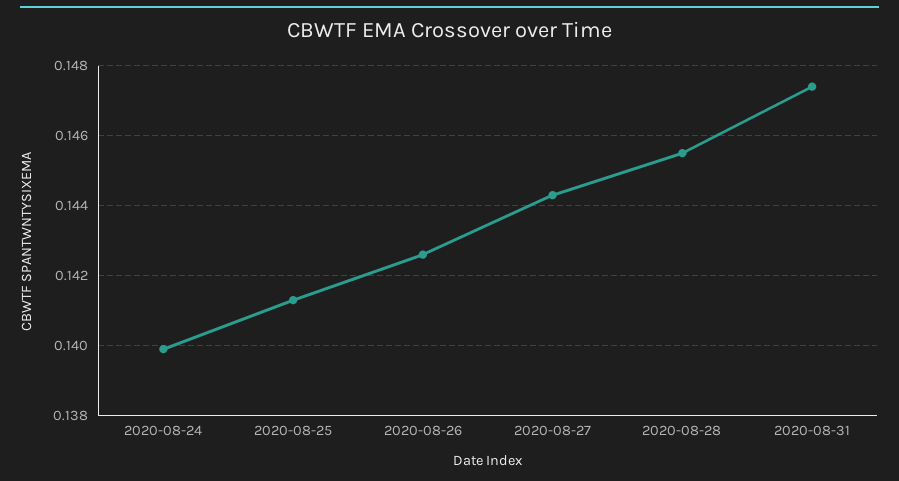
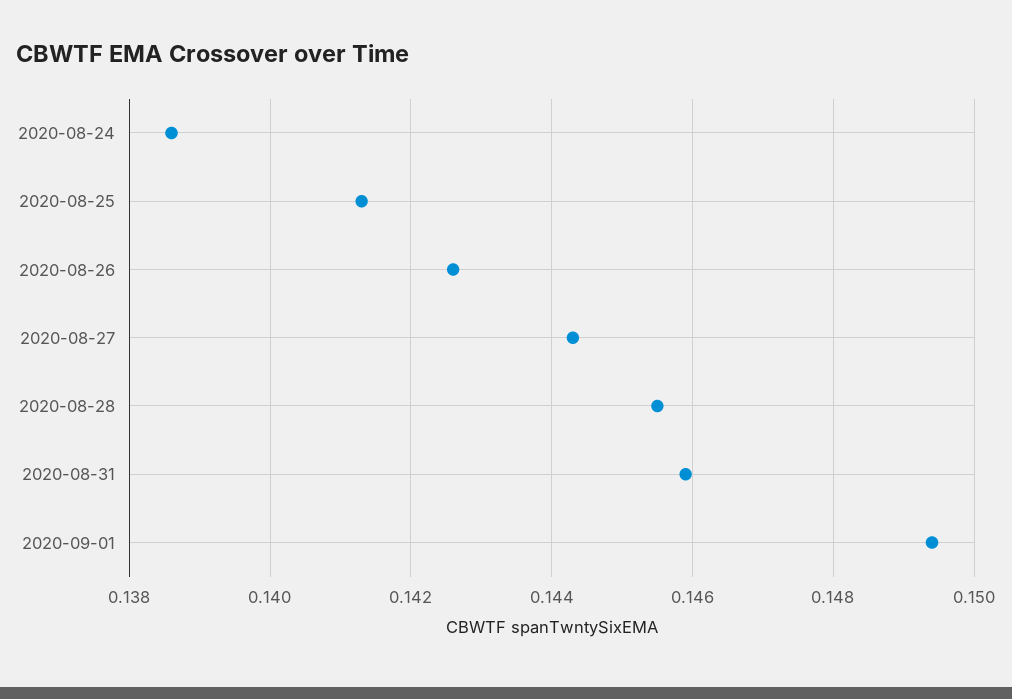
2020-08-24: 0.14 -> 0.1385
2020-08-31: 0.1475 -> 0.146
2020-09-01: none -> 0.1495

